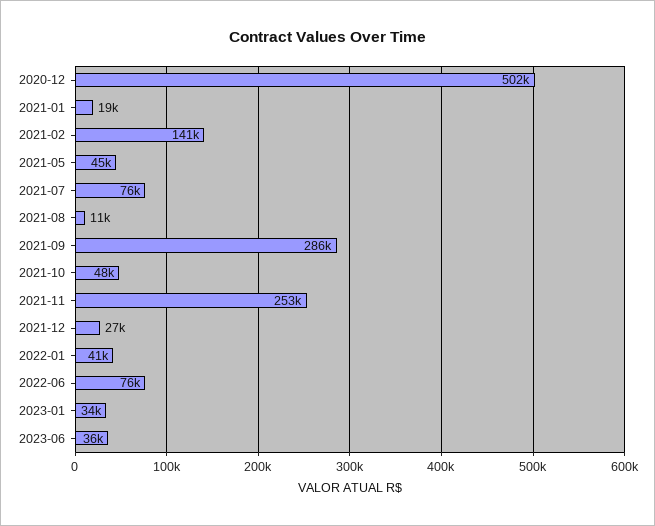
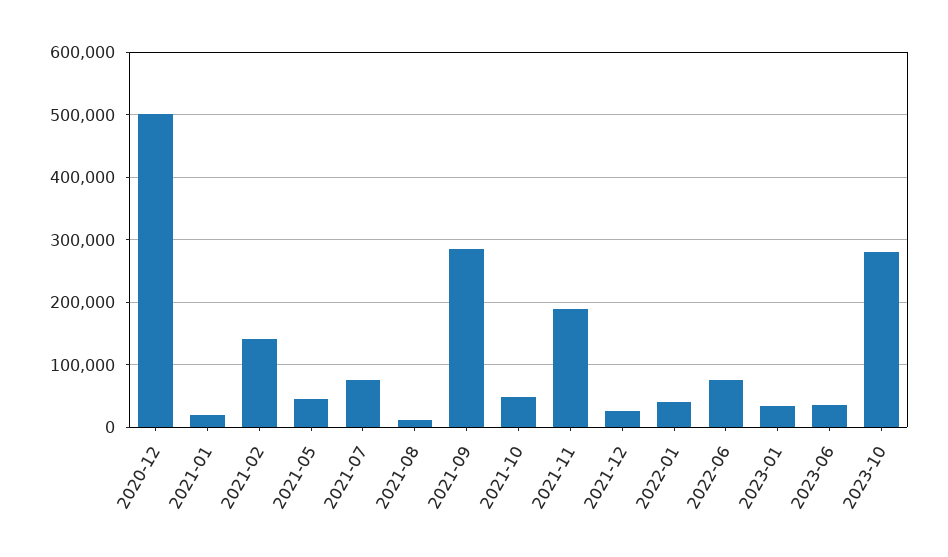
2021-11: 253000 -> 190000
2023-10: none -> 280000

